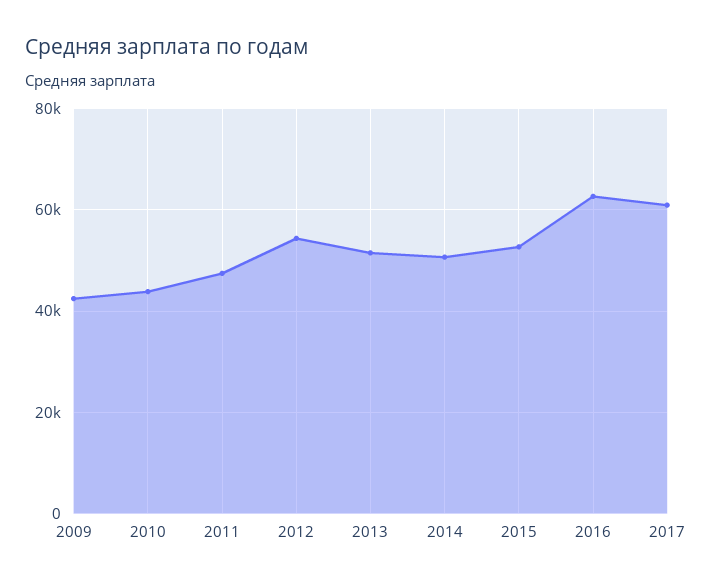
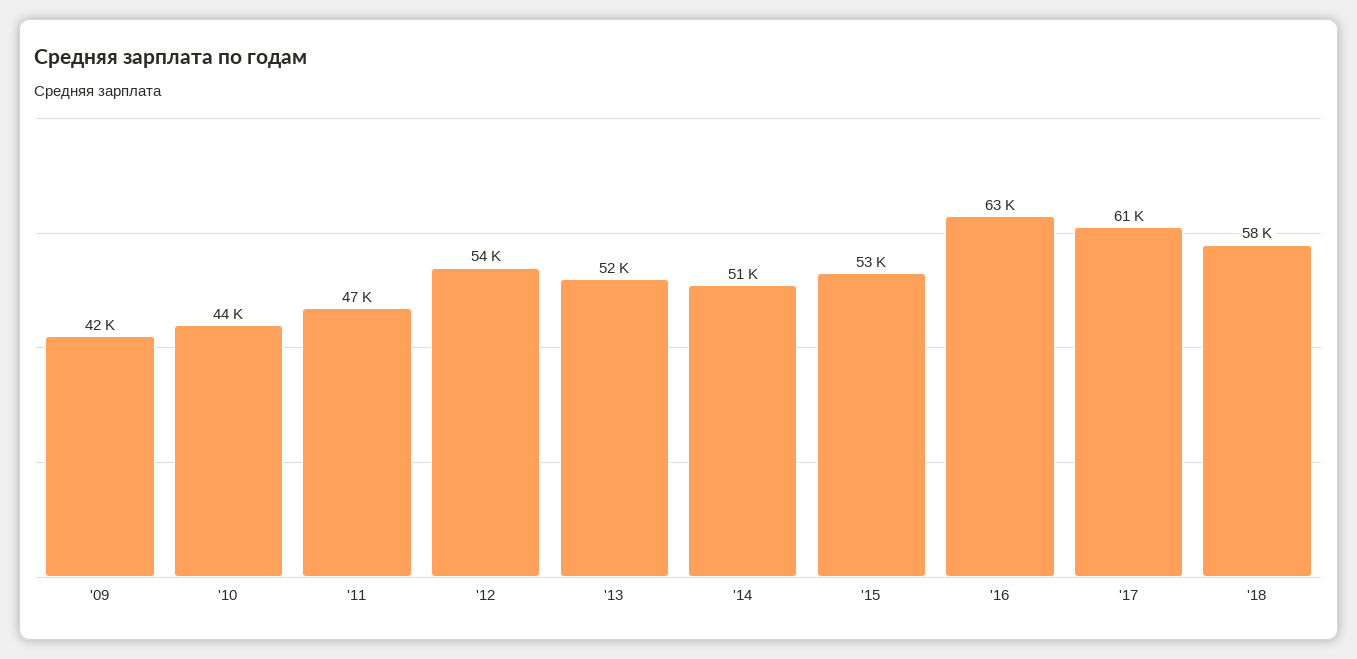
'18: none -> 58000

